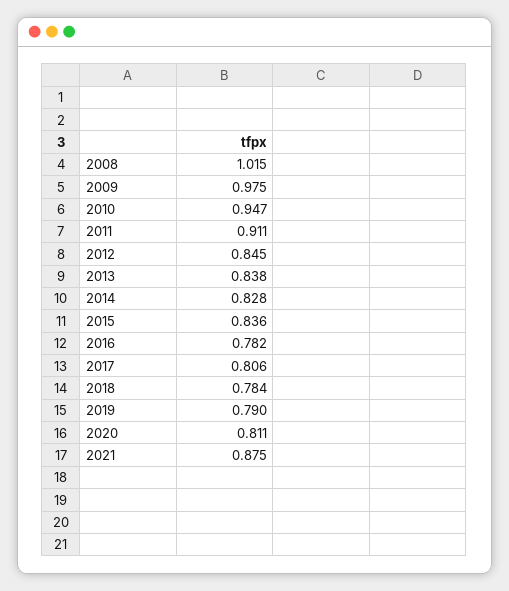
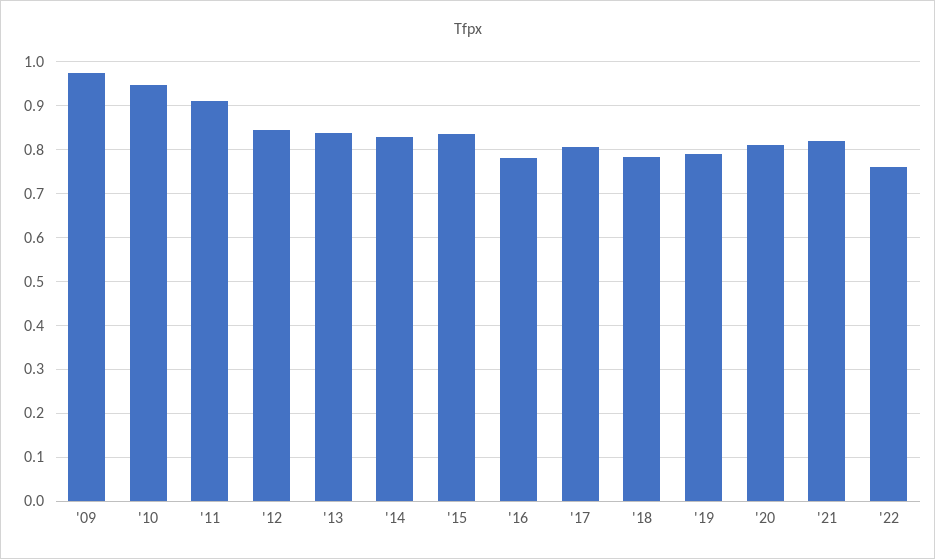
2008: 1.015 -> none
2021: 0.875 -> 0.82
'22: none -> 0.76

